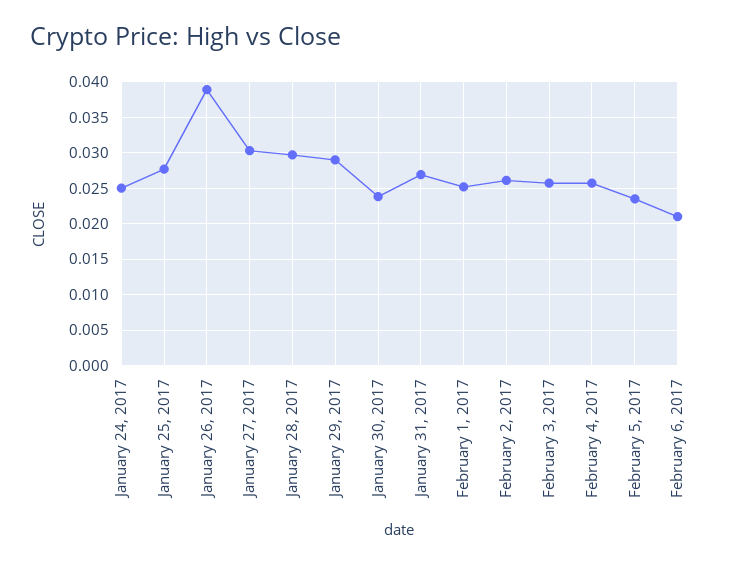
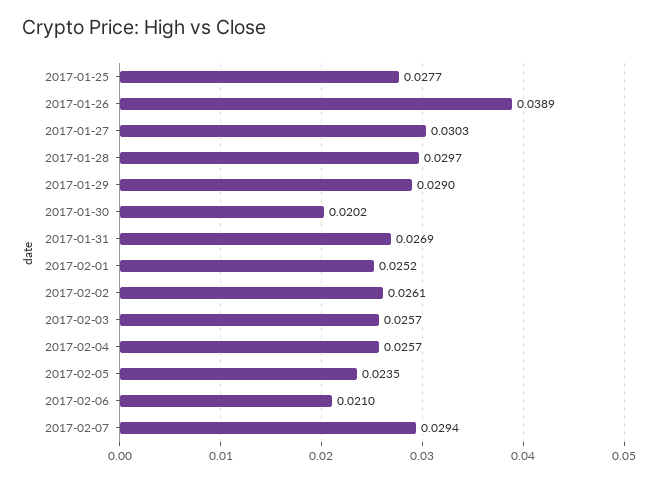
January 24, 2017: 0.025 -> none
January 30, 2017: 0.024 -> 0.0202
2017-02-07: none -> 0.0294

